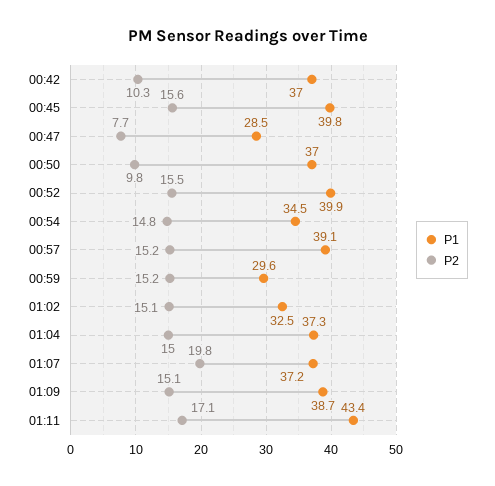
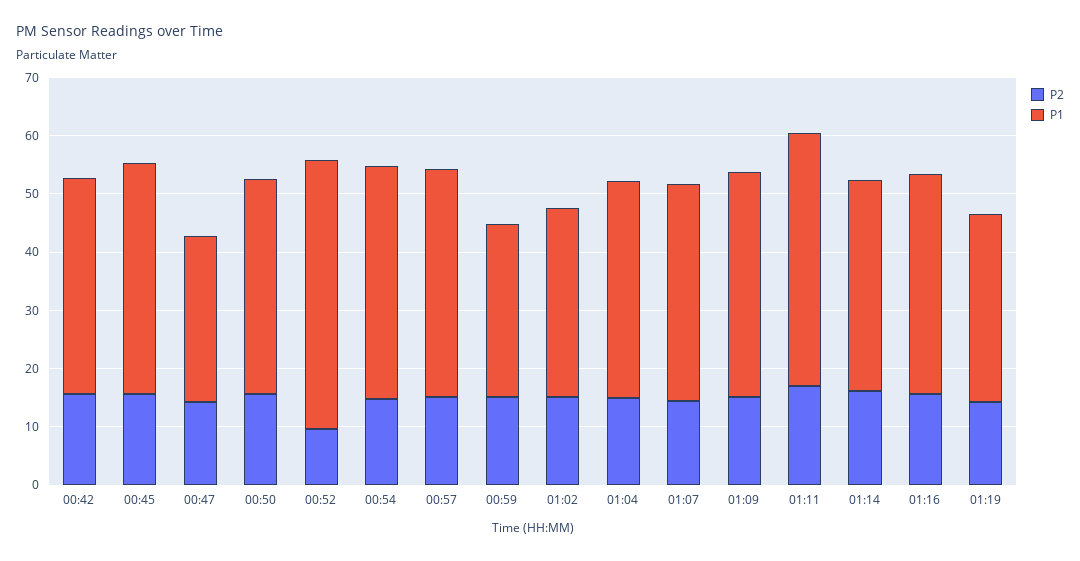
P2, 00:42: 10.3 -> 16
P2, 00:47: 7.7 -> 14
P2, 00:50: 9.8 -> 16
P1, 00:52: 39.9 -> 46
P2, 00:52: 15.5 -> 10
P1, 00:54: 34.5 -> 40
P2, 01:07: 19.8 -> 14
P2, 01:14: none -> 16
P1, 01:14: none -> 36
P2, 01:16: none -> 16
P1, 01:16: none -> 38
P2, 01:19: none -> 14
P1, 01:19: none -> 32

